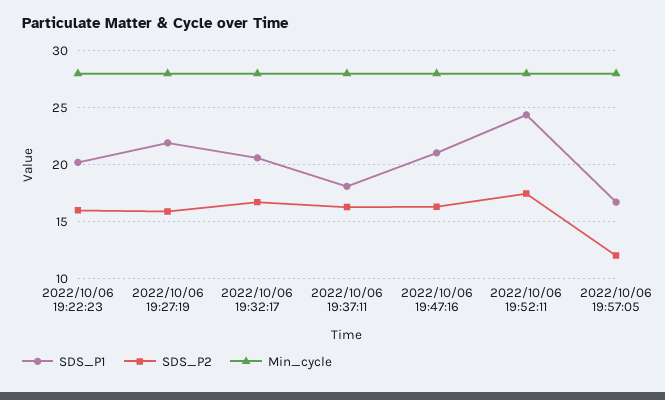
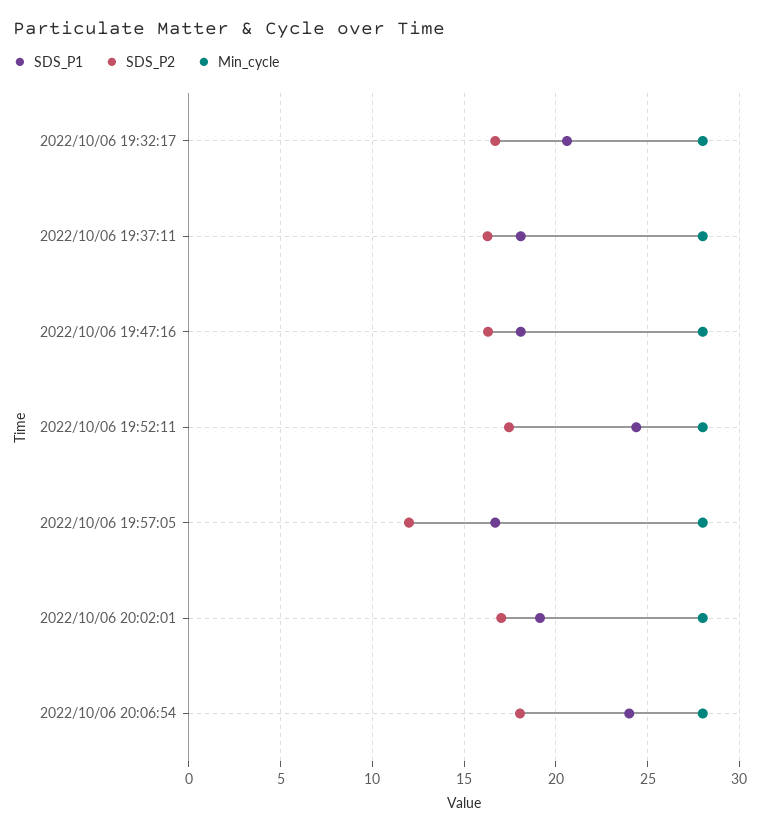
SDS_P1, 2022/10/06 19:22:23: 20 -> none
SDS_P2, 2022/10/06 19:22:23: 16 -> none
Min_cycle, 2022/10/06 19:22:23: 28 -> none
SDS_P1, 2022/10/06 19:27:19: 22 -> none
SDS_P2, 2022/10/06 19:27:19: 16 -> none
Min_cycle, 2022/10/06 19:27:19: 28 -> none
SDS_P1, 2022/10/06 19:47:16: 21 -> 18
SDS_P1, 2022/10/06 20:02:01: none -> 19
SDS_P2, 2022/10/06 20:02:01: none -> 17
Min_cycle, 2022/10/06 20:02:01: none -> 28
SDS_P1, 2022/10/06 20:06:54: none -> 24
SDS_P2, 2022/10/06 20:06:54: none -> 18
Min_cycle, 2022/10/06 20:06:54: none -> 28

